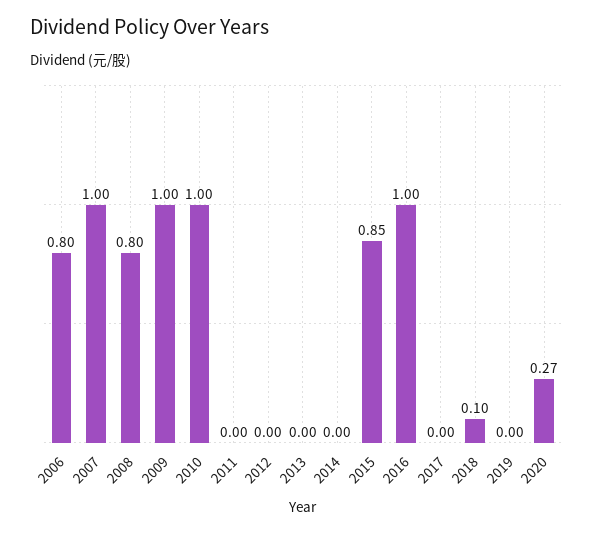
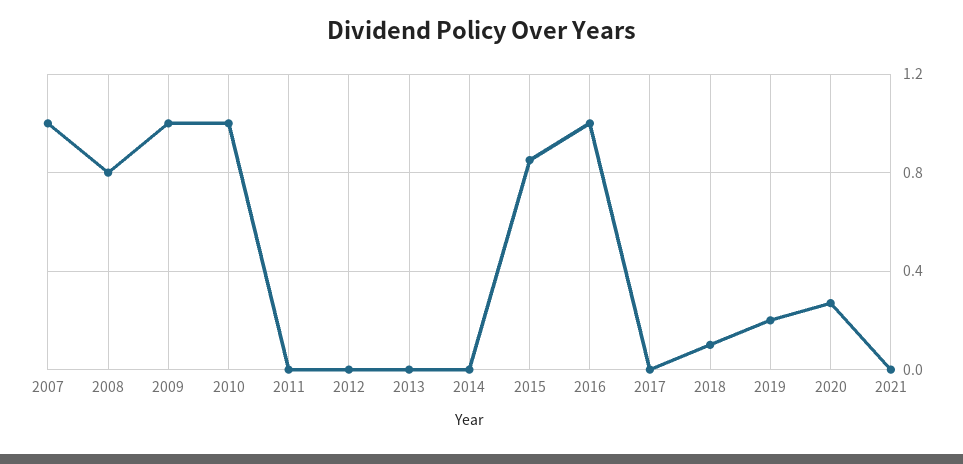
2006: 0.8 -> none
2019: 0 -> 0.2
2021: none -> 0

